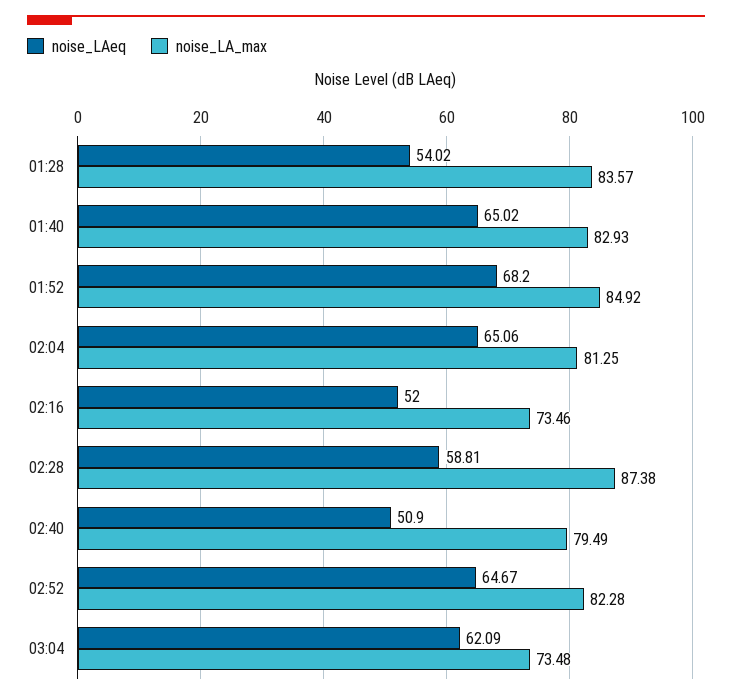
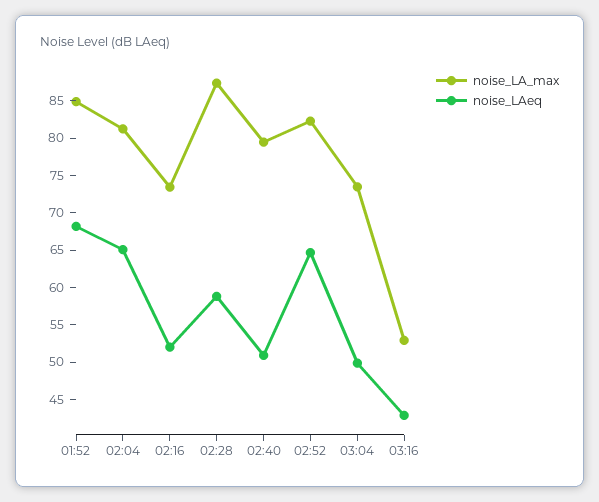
noise_LAeq, 01:28: 54.02 -> none
noise_LA_max, 01:28: 83.57 -> none
noise_LAeq, 01:40: 65.02 -> none
noise_LA_max, 01:40: 82.93 -> none
noise_LAeq, 03:04: 62.09 -> 50
noise_LA_max, 03:16: none -> 52.5
noise_LAeq, 03:16: none -> 42.5

